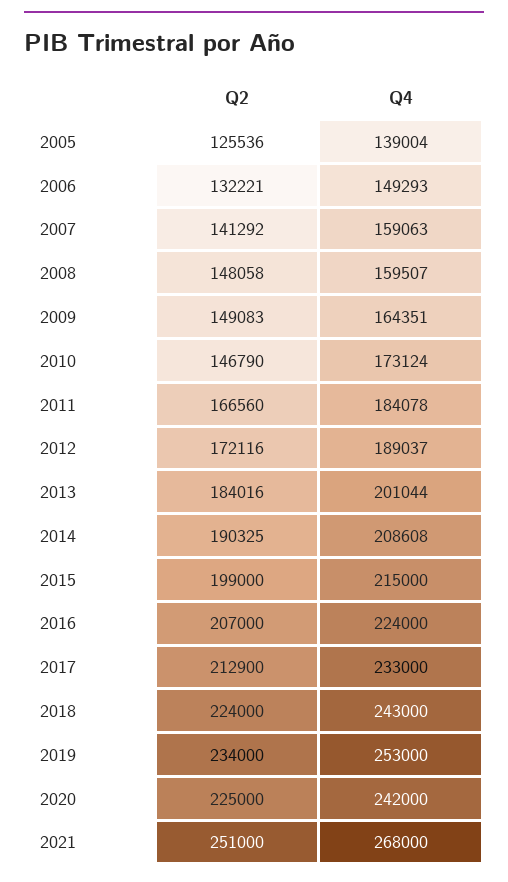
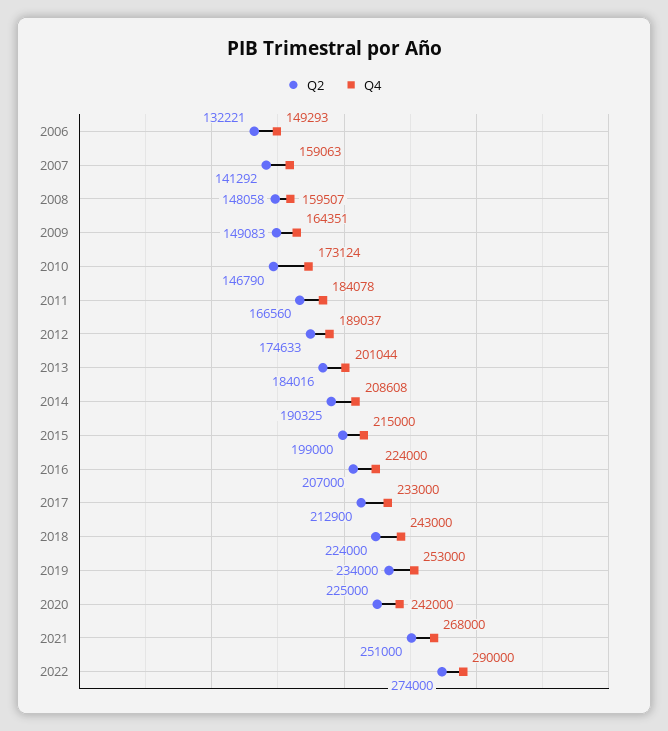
Q2, 2005: 125536 -> none
Q4, 2005: 139004 -> none
Q2, 2012: 172116 -> 174633
Q2, 2022: none -> 274000
Q4, 2022: none -> 290000

